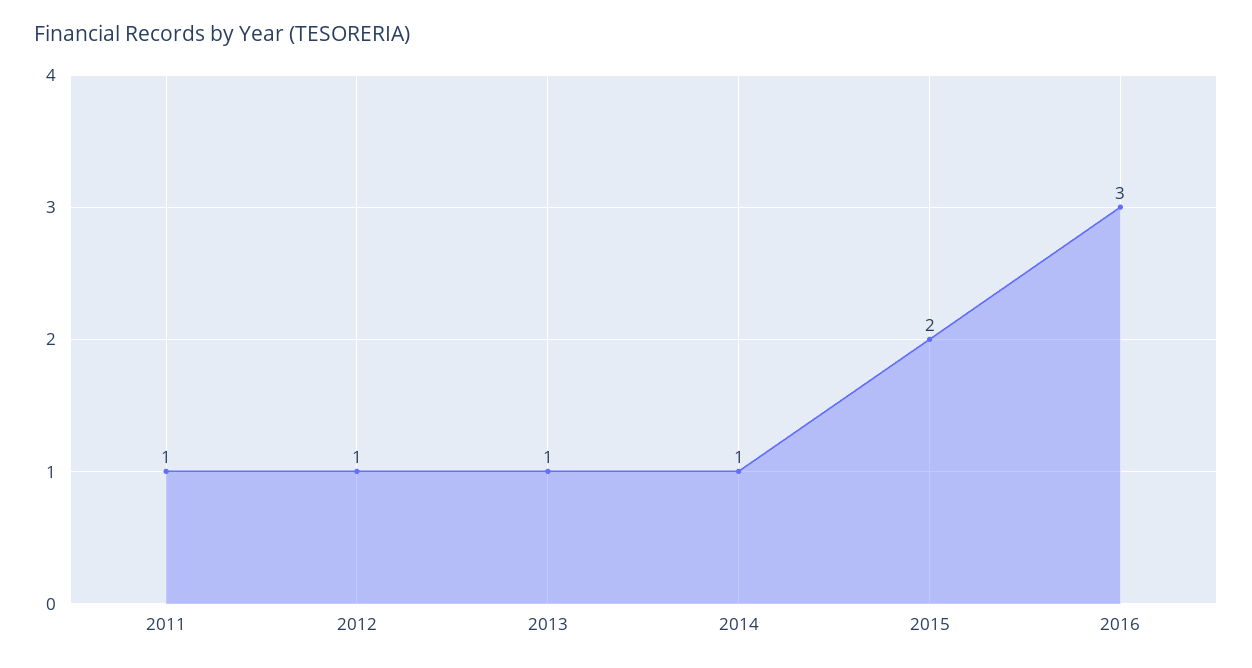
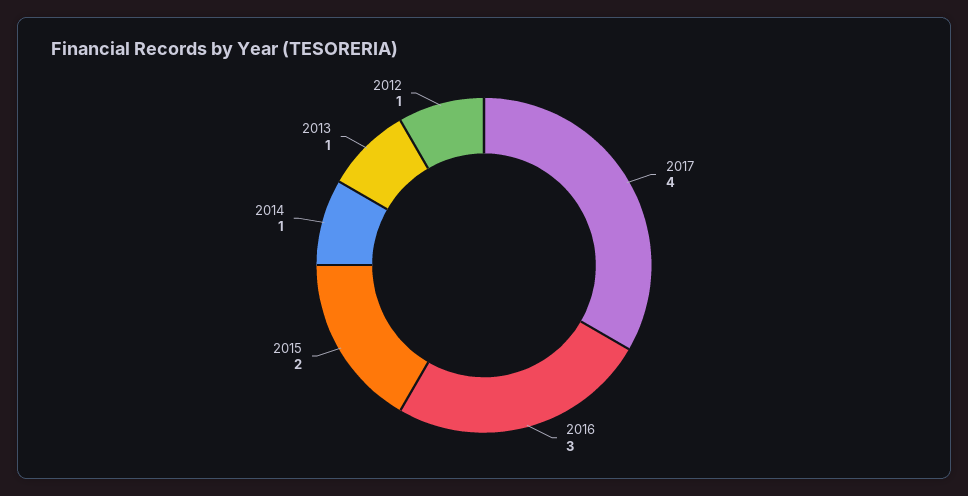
2011: 1 -> none
2017: none -> 4

